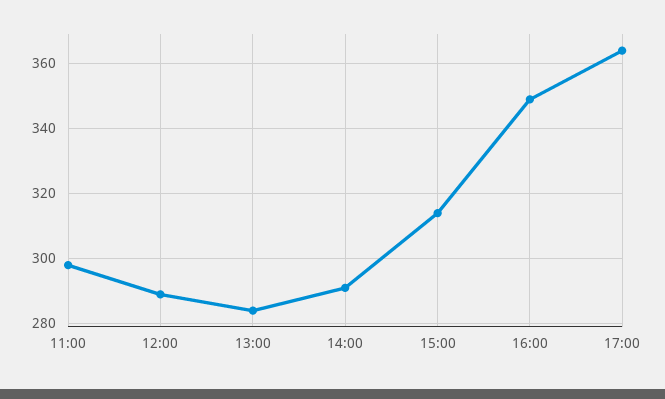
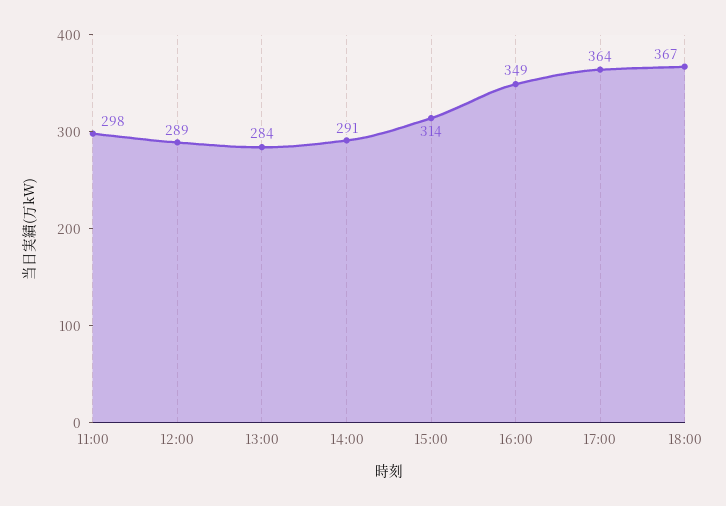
18:00: none -> 367

